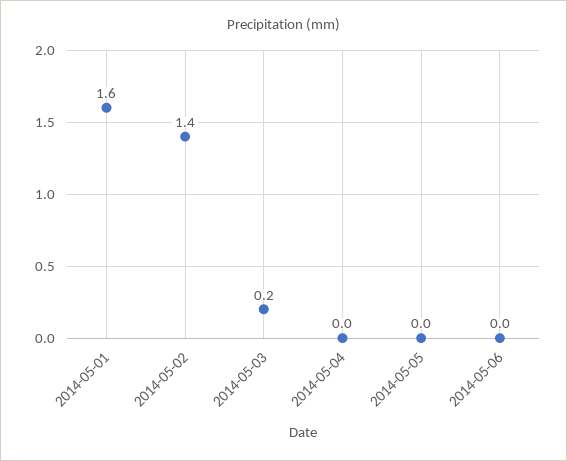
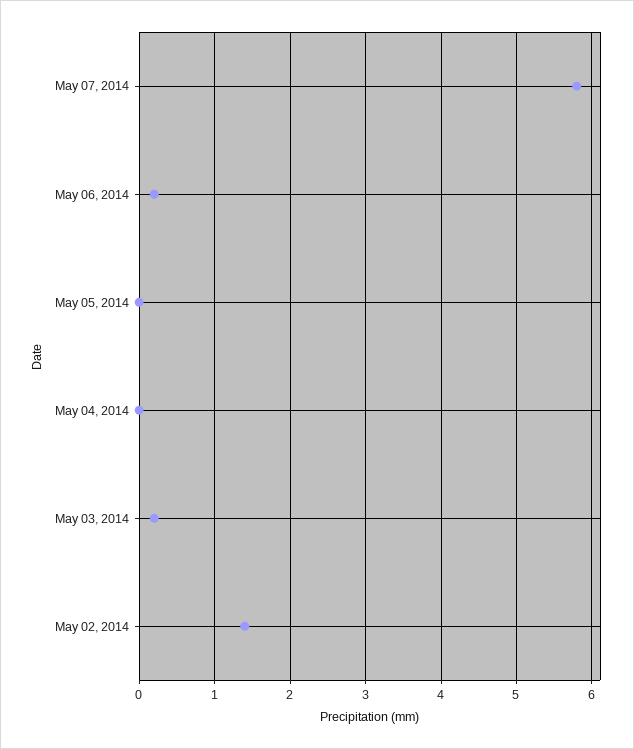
2014-05-01: 1.6 -> none
2014-05-06: 0 -> 0.2
May 07, 2014: none -> 5.8

